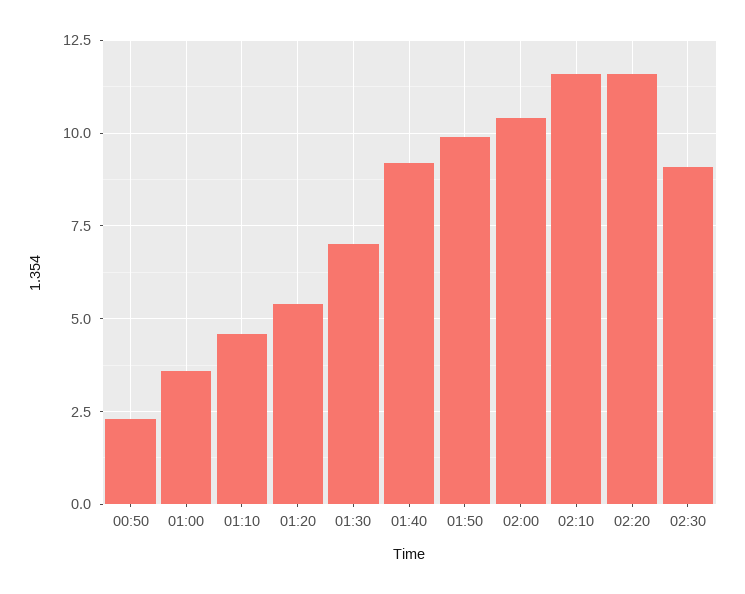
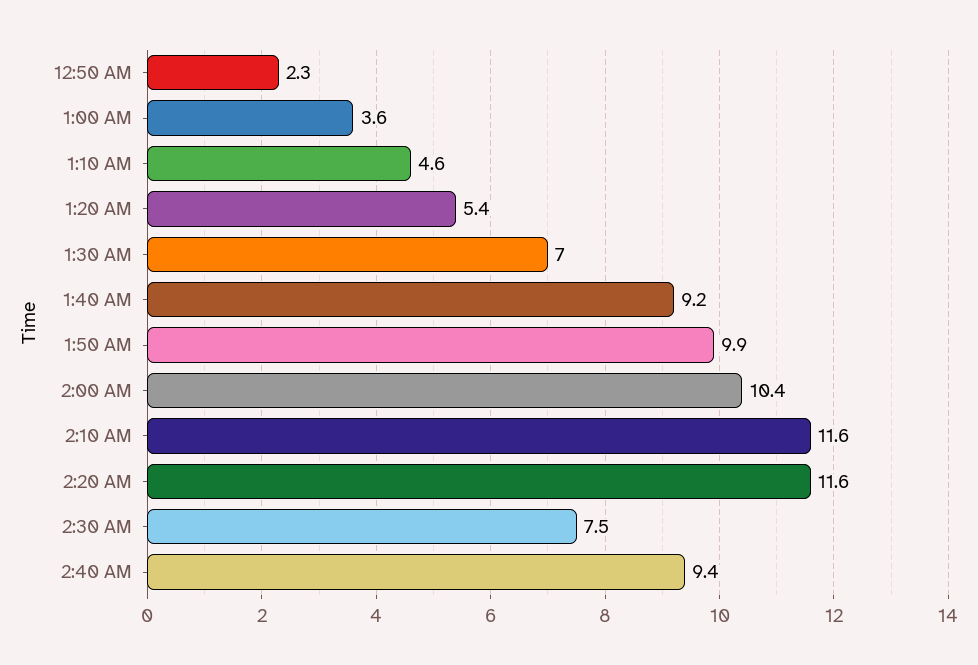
02:30: 9 -> 7.5
2:40 AM: none -> 9.4

